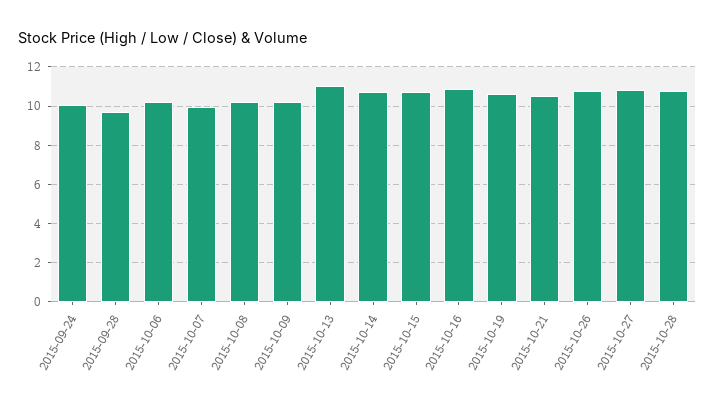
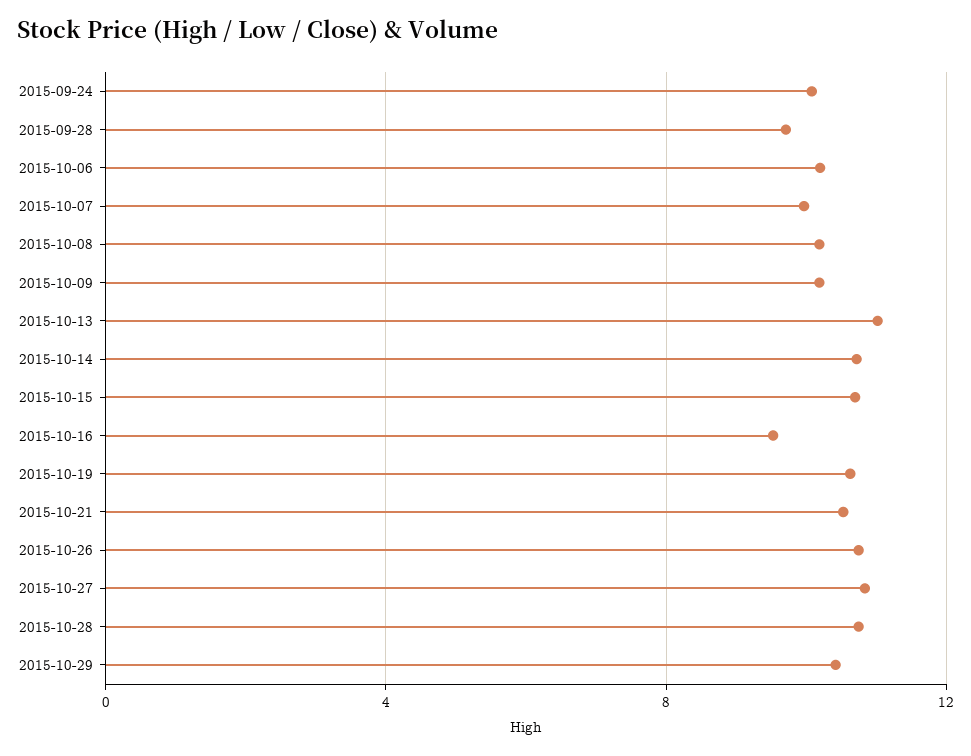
2015-10-16: 11 -> 9.5
2015-10-29: none -> 10.5

